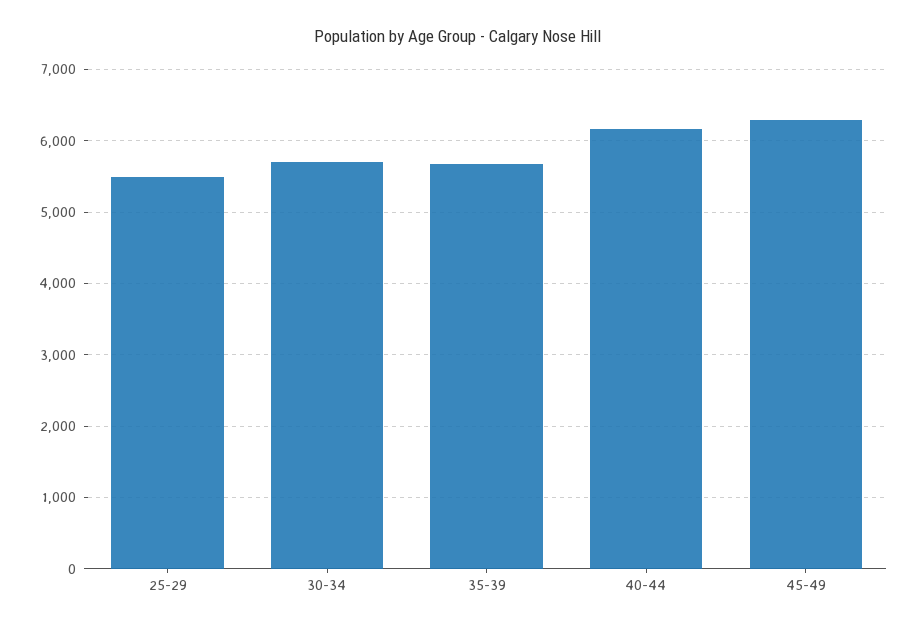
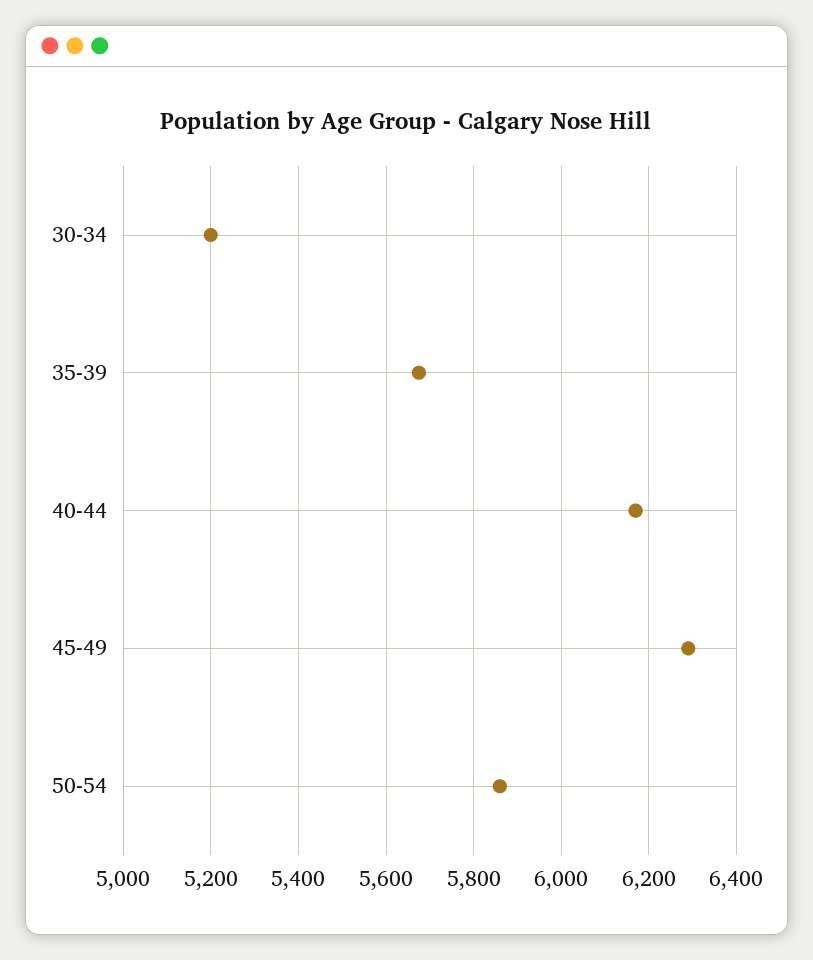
25-29: 5500 -> none
30-34: 5700 -> 5200
50-54: none -> 5860

